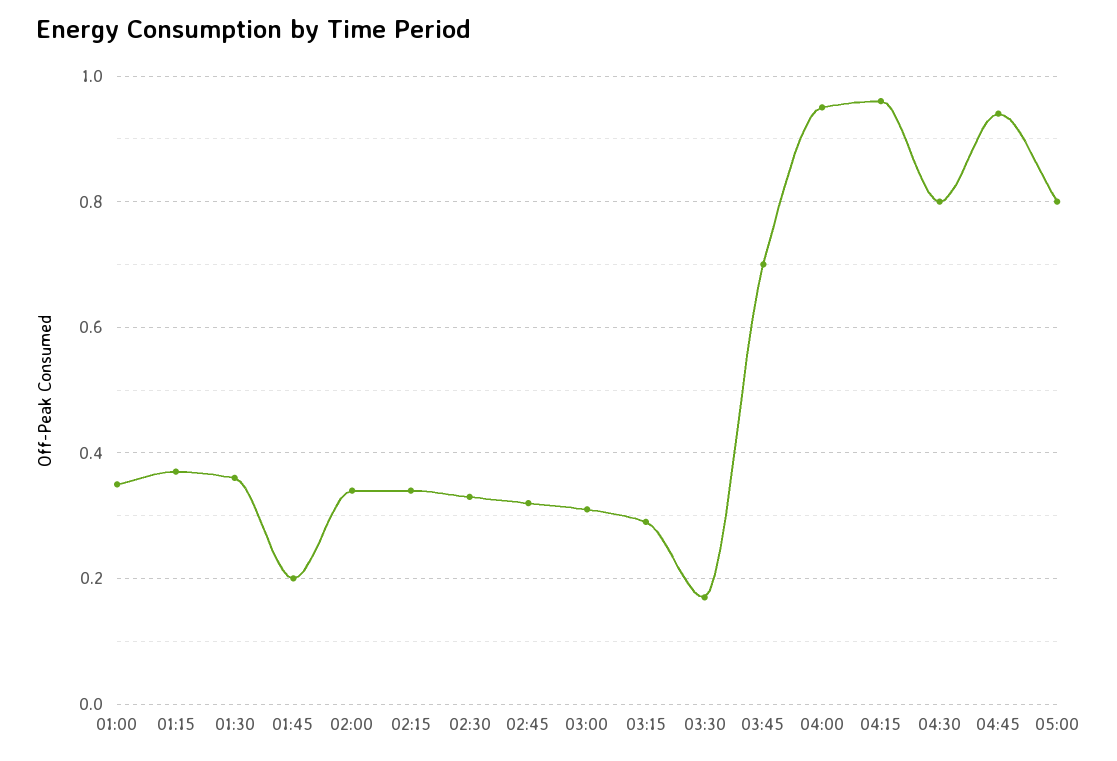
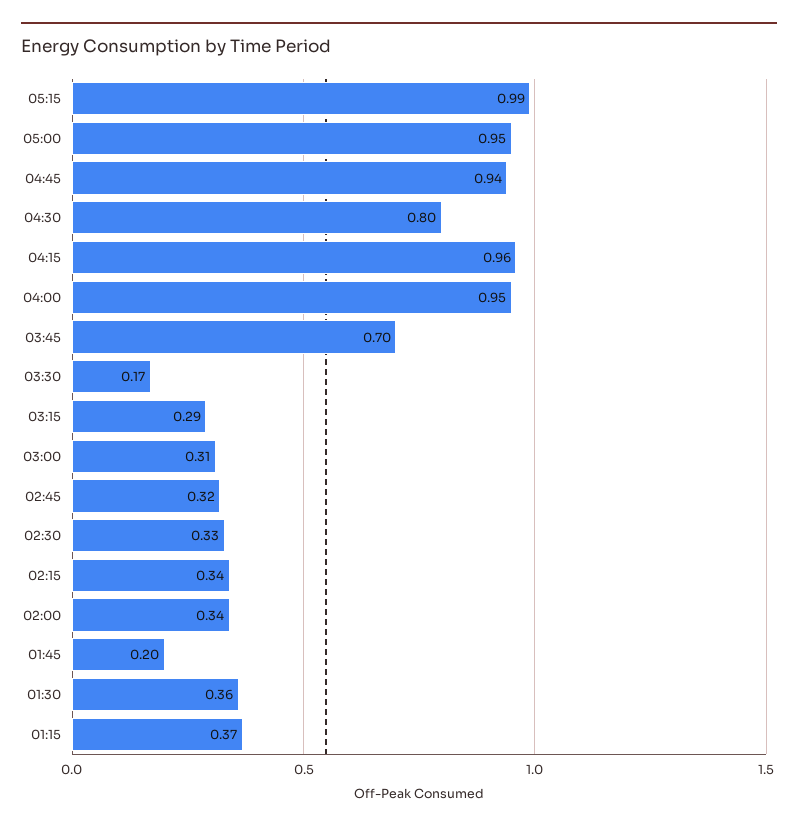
01:00: 0.35 -> none
05:00: 0.8 -> 0.95
05:15: none -> 0.99

